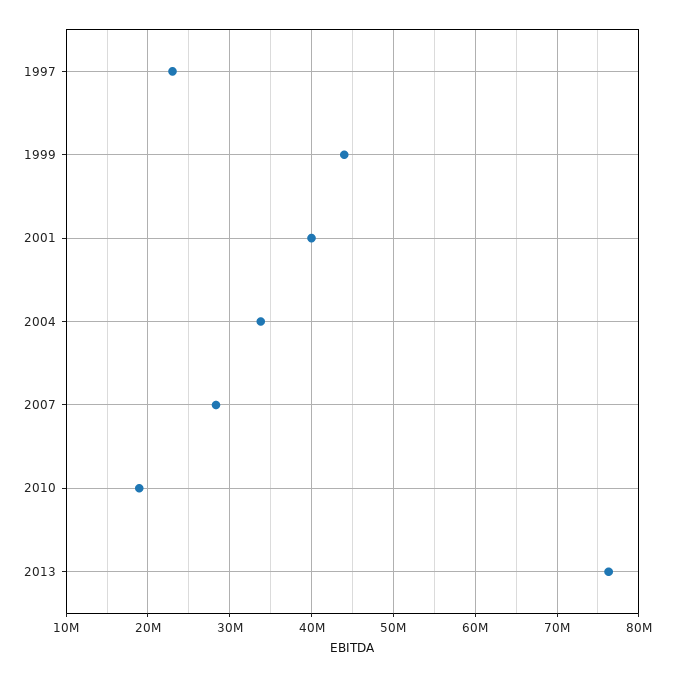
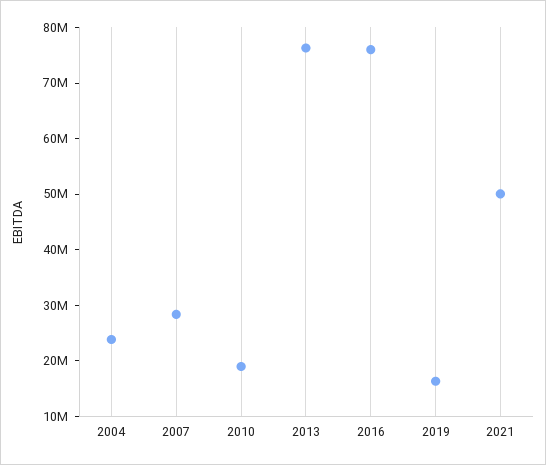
1997: 23000000 -> none
1999: 44000000 -> none
2001: 40000000 -> none
2004: 34000000 -> 24000000
2016: none -> 76000000
2019: none -> 16000000
2021: none -> 50000000

